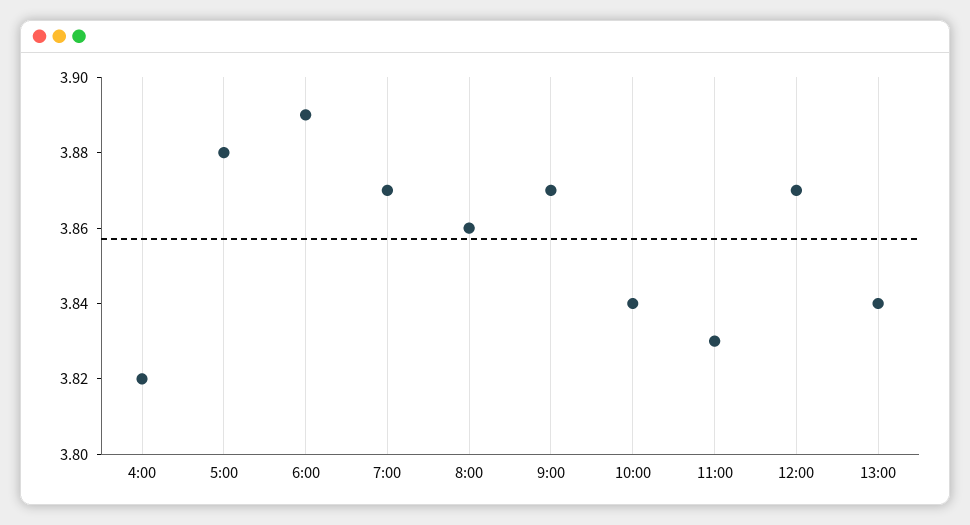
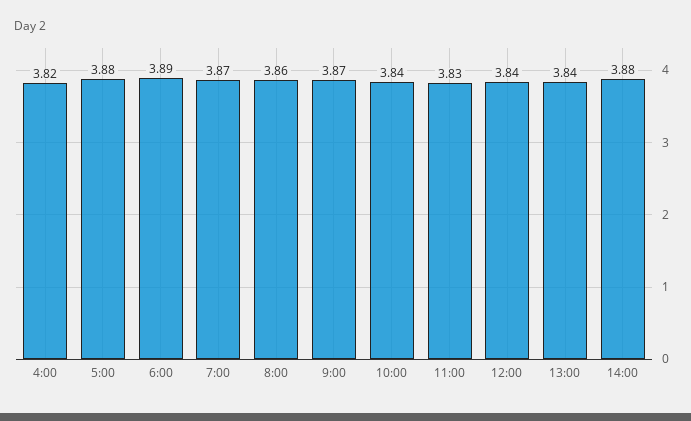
12:00: 3.87 -> 3.84
14:00: none -> 3.88

